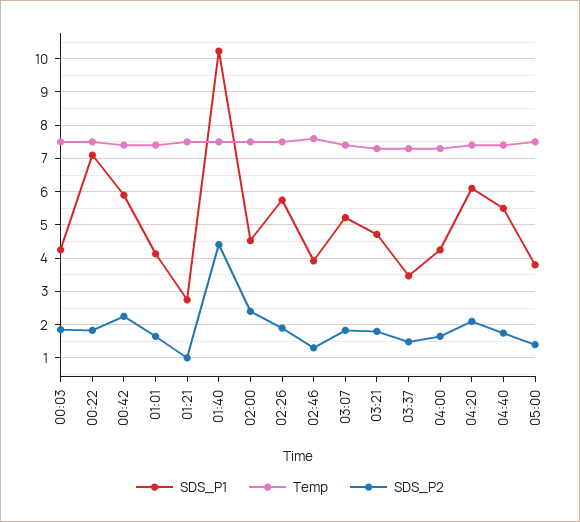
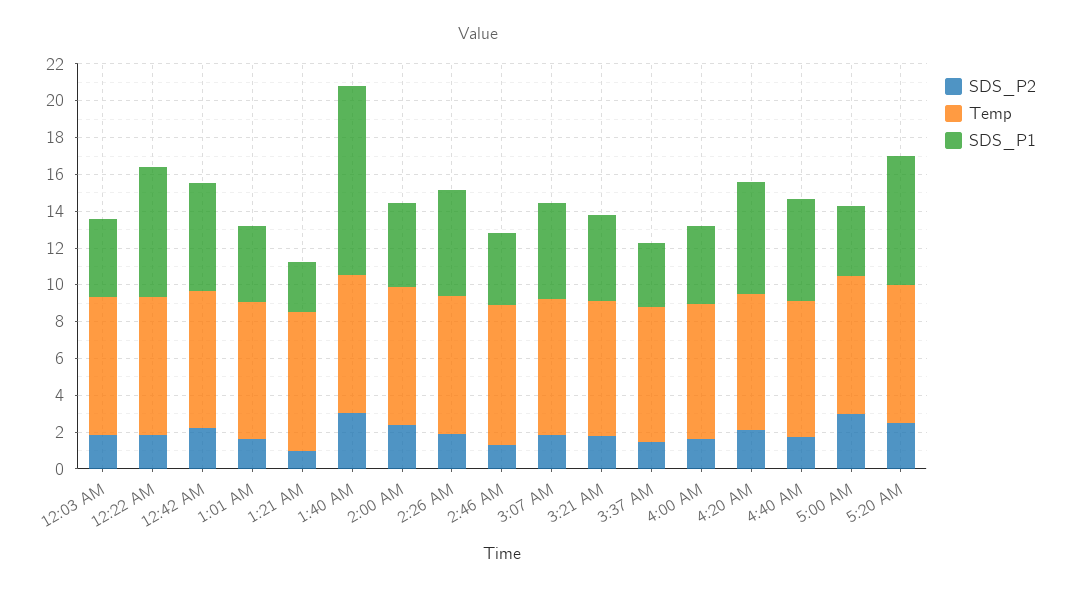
SDS_P2, 01:40: 4.4 -> 3
SDS_P2, 05:00: 1.4 -> 3
SDS_P2, 5:20 AM: none -> 2.5
Temp, 5:20 AM: none -> 7.5
SDS_P1, 5:20 AM: none -> 7

